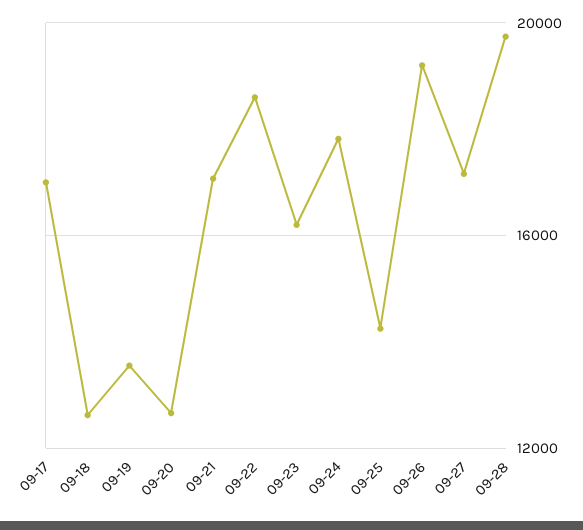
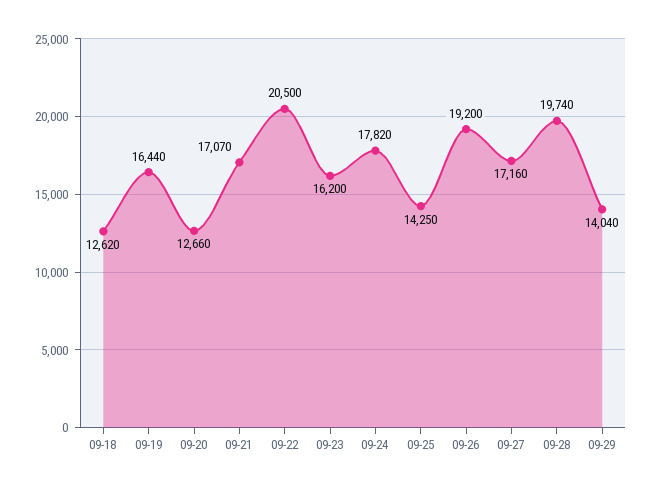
09-17: 17000 -> none
09-19: 13500 -> 16440
09-22: 18500 -> 20500
09-29: none -> 14040

